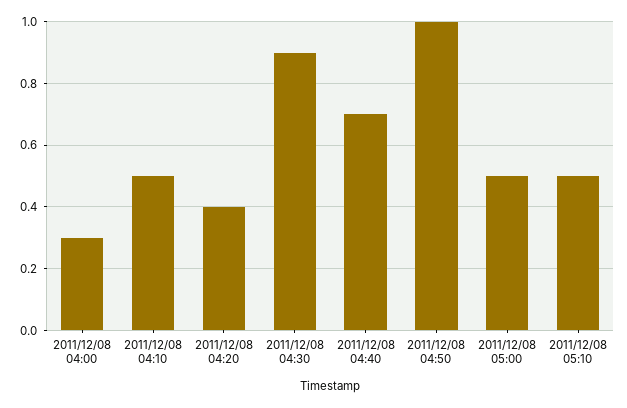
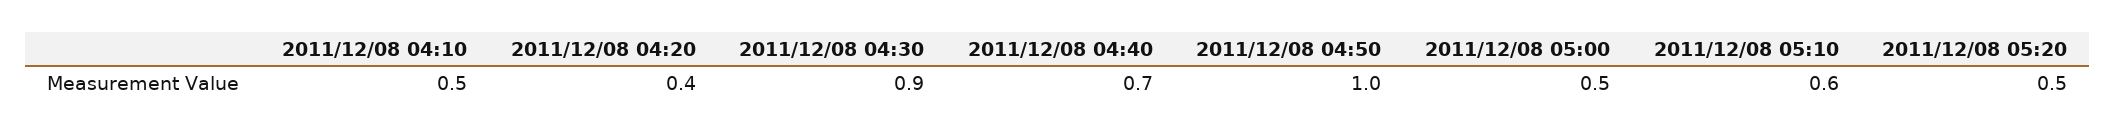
2011/12/08 04:00: 0.3 -> none
2011/12/08 05:10: 0.5 -> 0.6
2011/12/08 05:20: none -> 0.5

